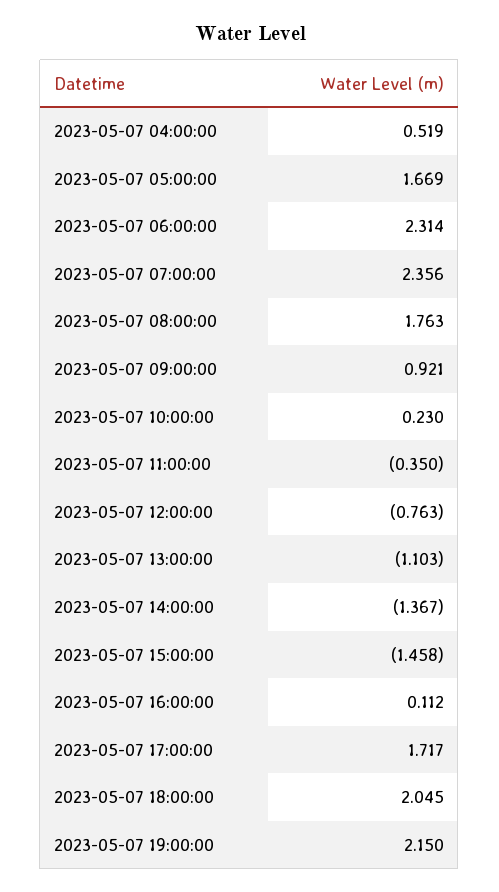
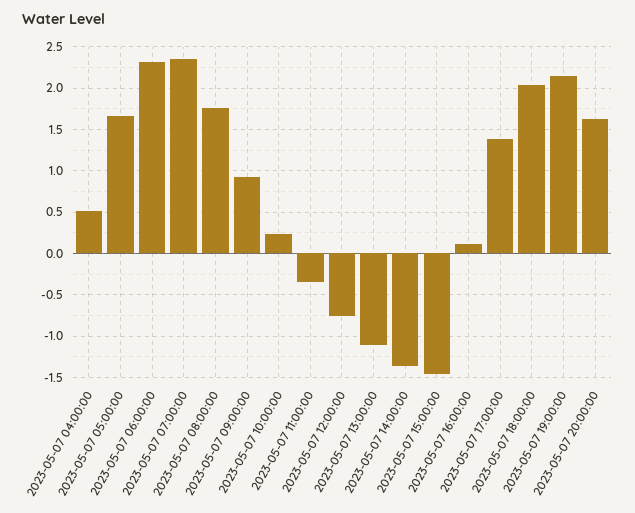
2023-05-07 17:00:00: 1.717 -> 1.4
2023-05-07 20:00:00: none -> 1.6

